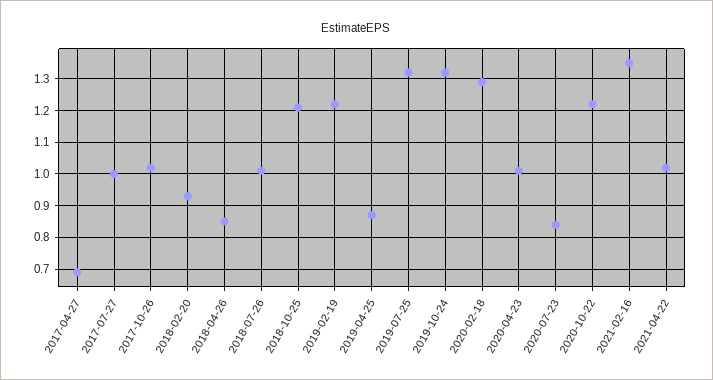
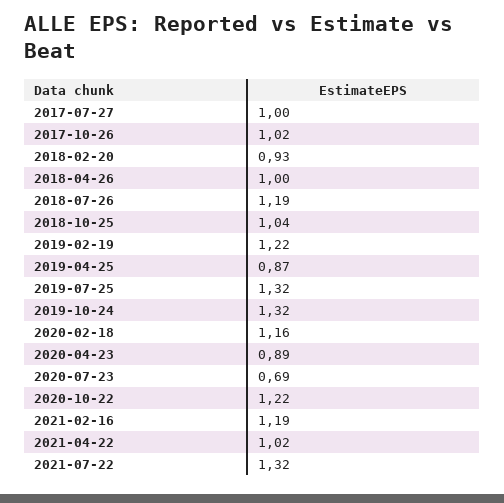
2017-04-27: 0.7 -> none
2018-04-26: 0.85 -> 1
2018-07-26: 1 -> 1.19
2018-10-25: 1.2 -> 1.04
2020-02-18: 1.3 -> 1.16
2020-04-23: 1 -> 0.89
2020-07-23: 0.85 -> 0.69
2021-02-16: 1.35 -> 1.19
2021-07-22: none -> 1.32

